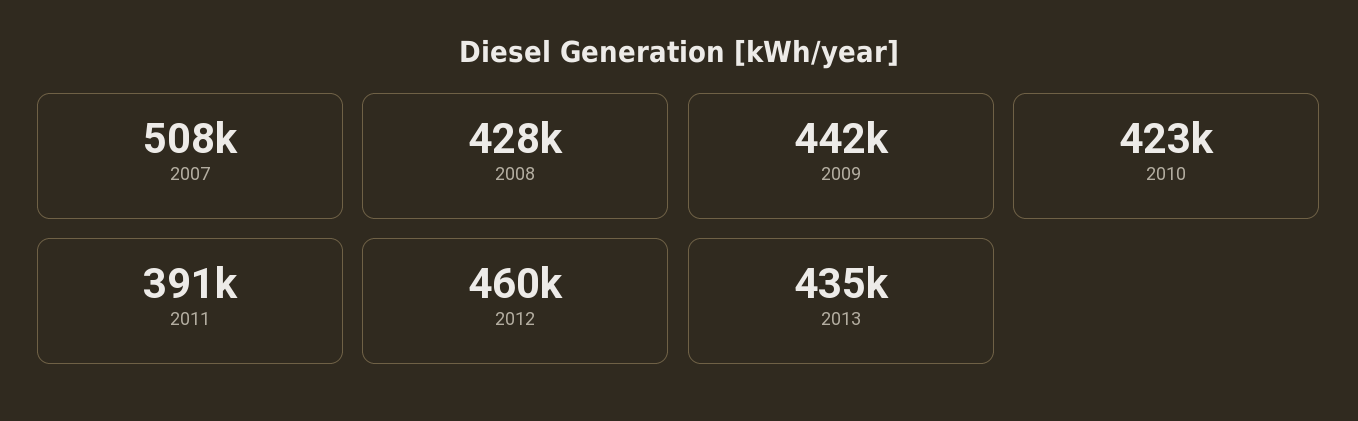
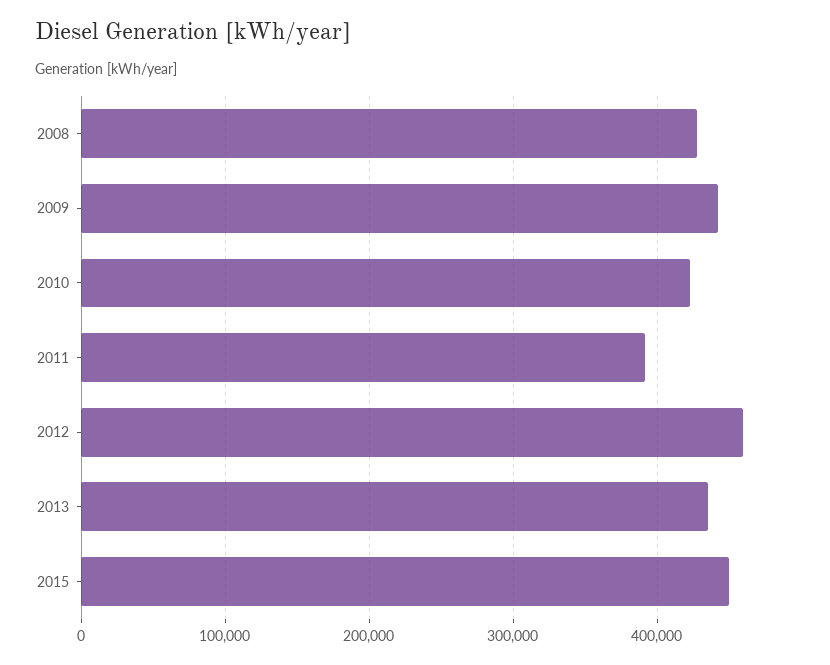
2007: 508000 -> none
2015: none -> 450000

